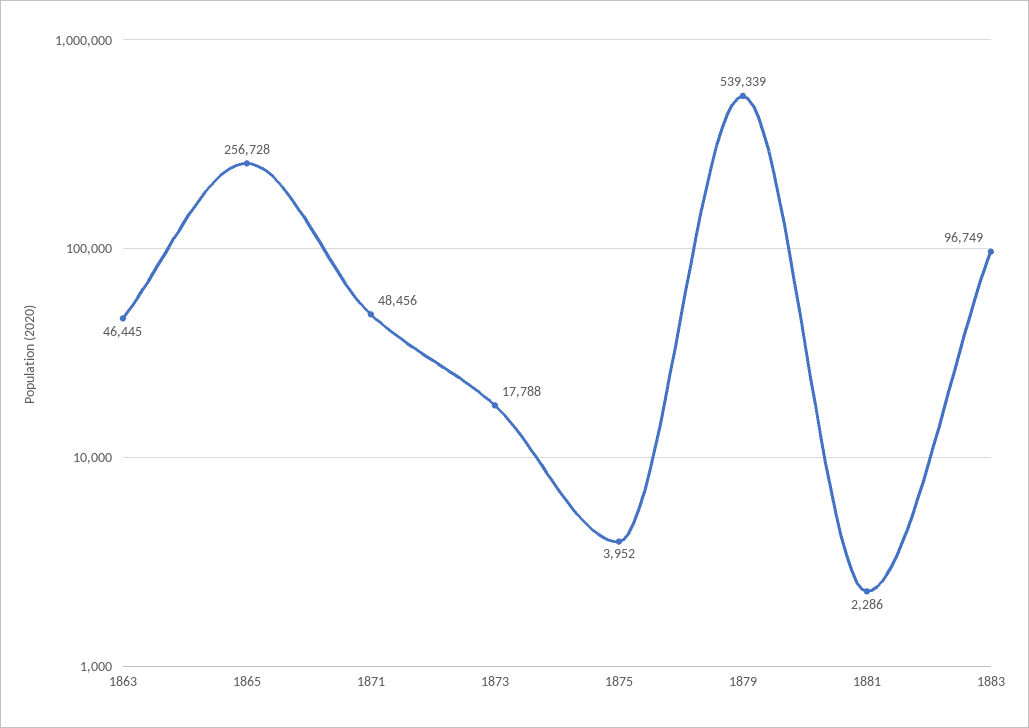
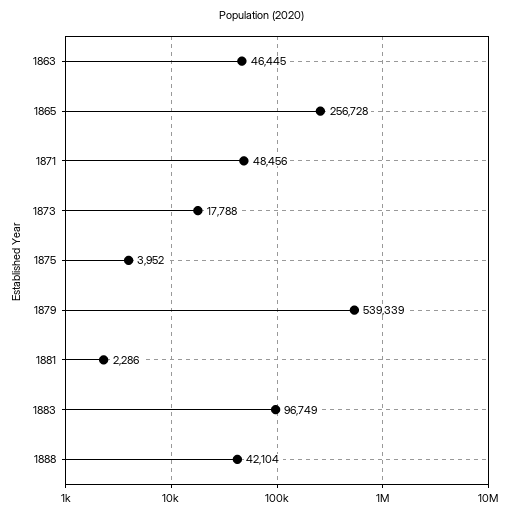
1888: none -> 42104

